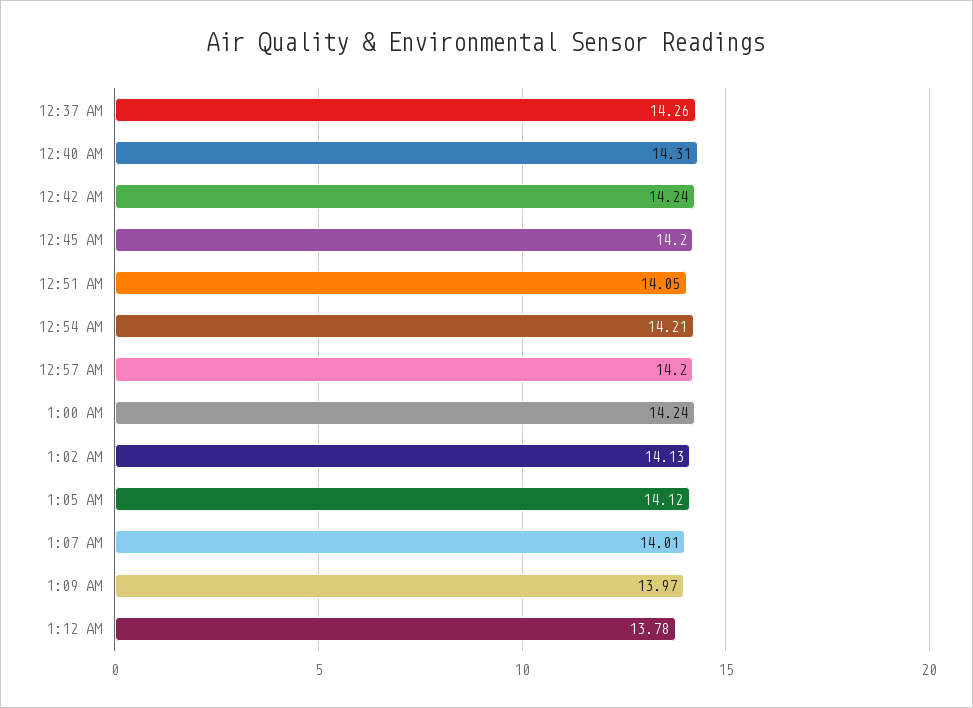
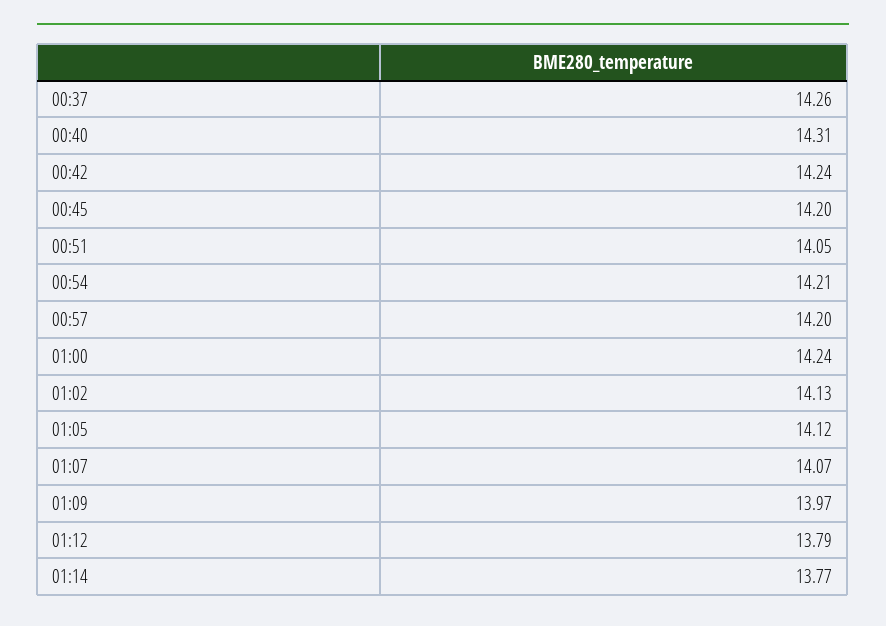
1:07 AM: 14.01 -> 14.07
1:12 AM: 13.78 -> 13.79
01:14: none -> 13.77

